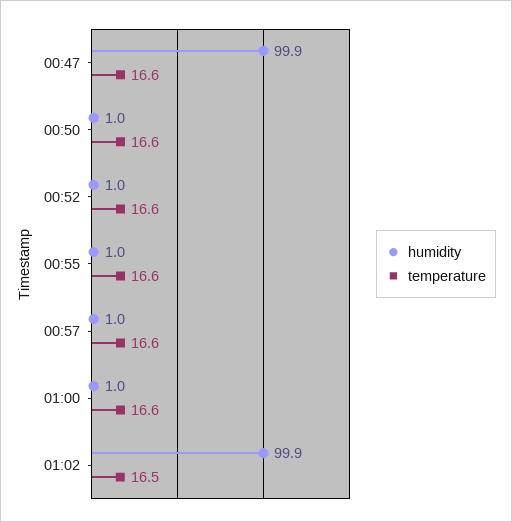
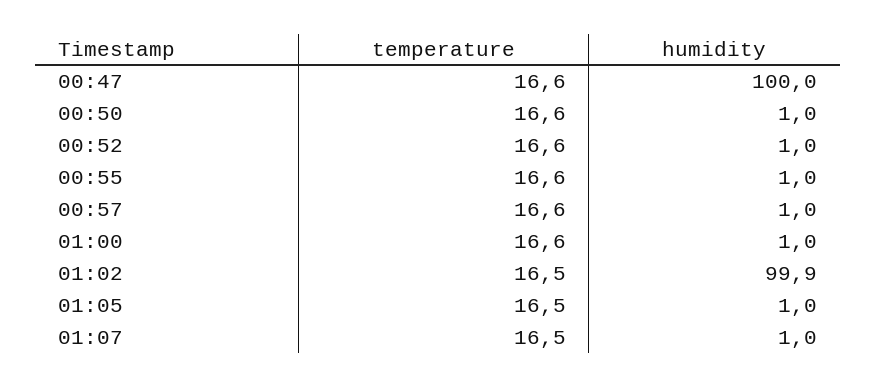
humidity, 00:47: 99.9 -> 100
temperature, 01:05: none -> 16.5
humidity, 01:05: none -> 1
temperature, 01:07: none -> 16.5
humidity, 01:07: none -> 1

